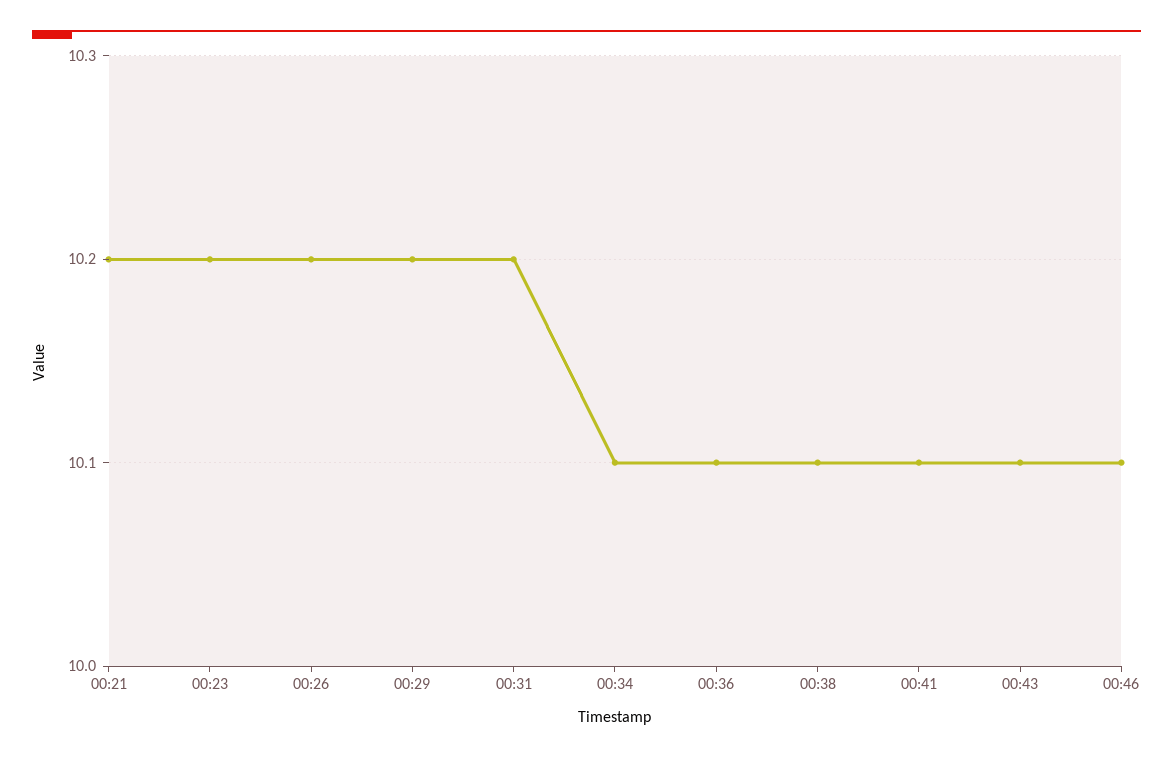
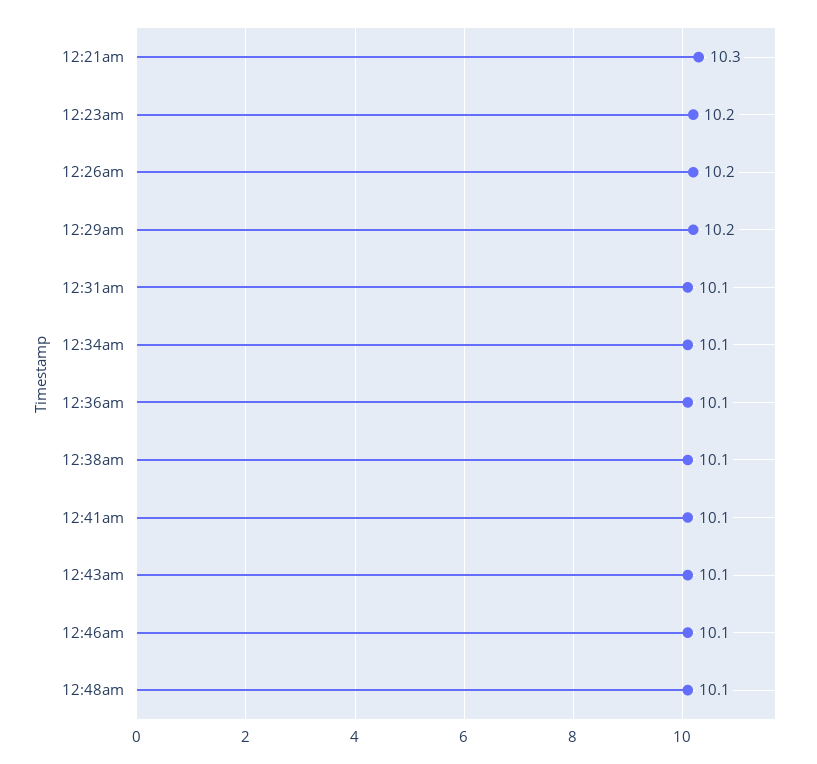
00:21: 10.2 -> 10.3
00:31: 10.2 -> 10.1
12:48am: none -> 10.1

